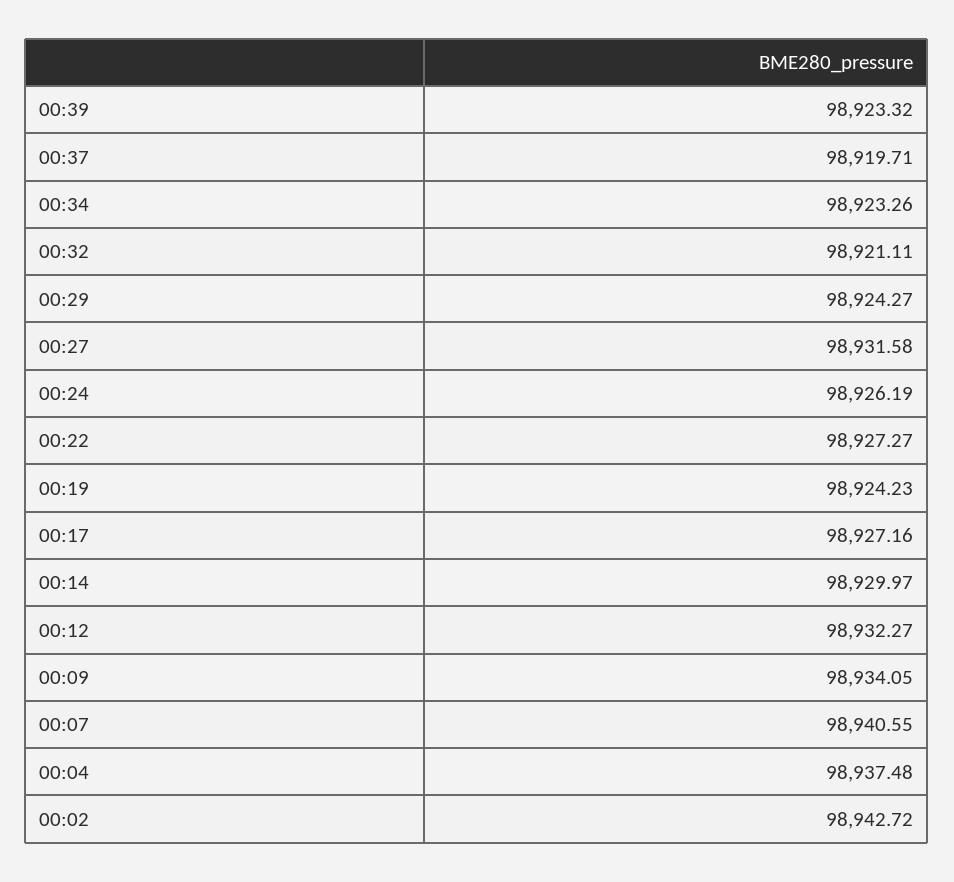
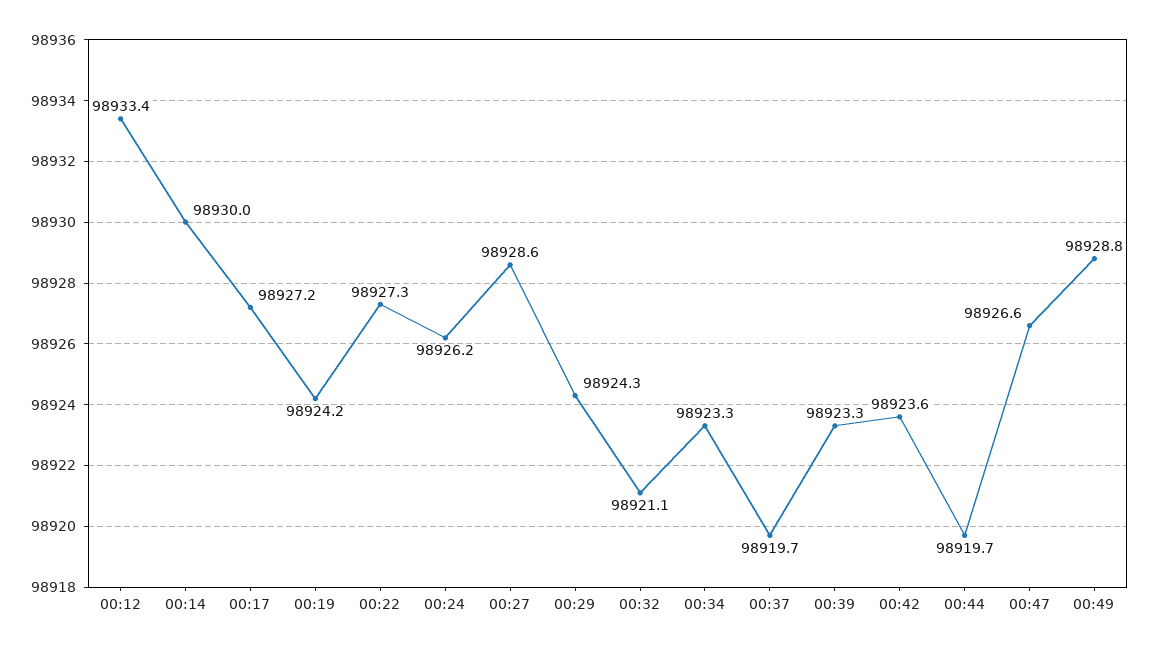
00:27: 98931.58 -> 98928.6
00:12: 98932.27 -> 98933.4
00:09: 98934.05 -> none
00:07: 98940.55 -> none
00:04: 98937.48 -> none
00:02: 98942.72 -> none
00:42: none -> 98923.6
00:44: none -> 98919.7
00:47: none -> 98926.6
00:49: none -> 98928.8

